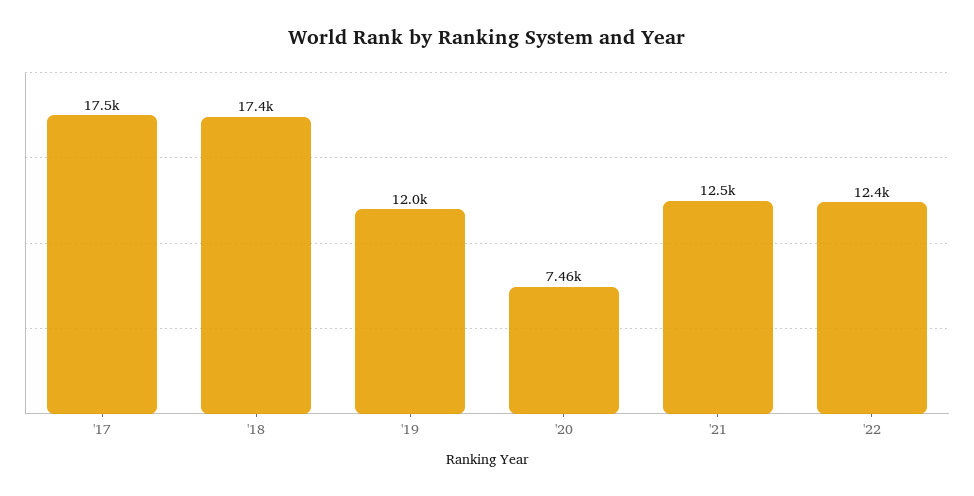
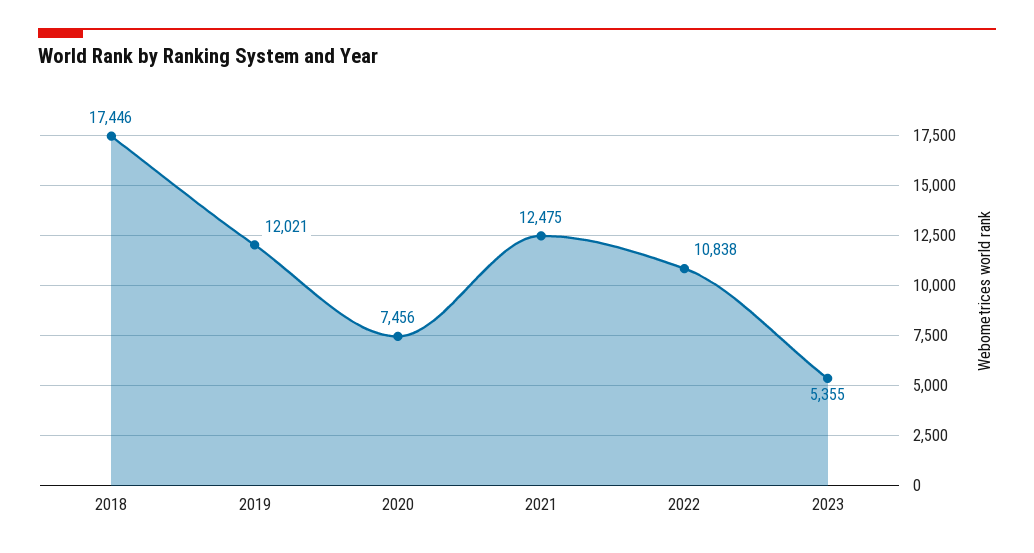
'17: 17500 -> none
'22: 12400 -> 10838
2023: none -> 5355

